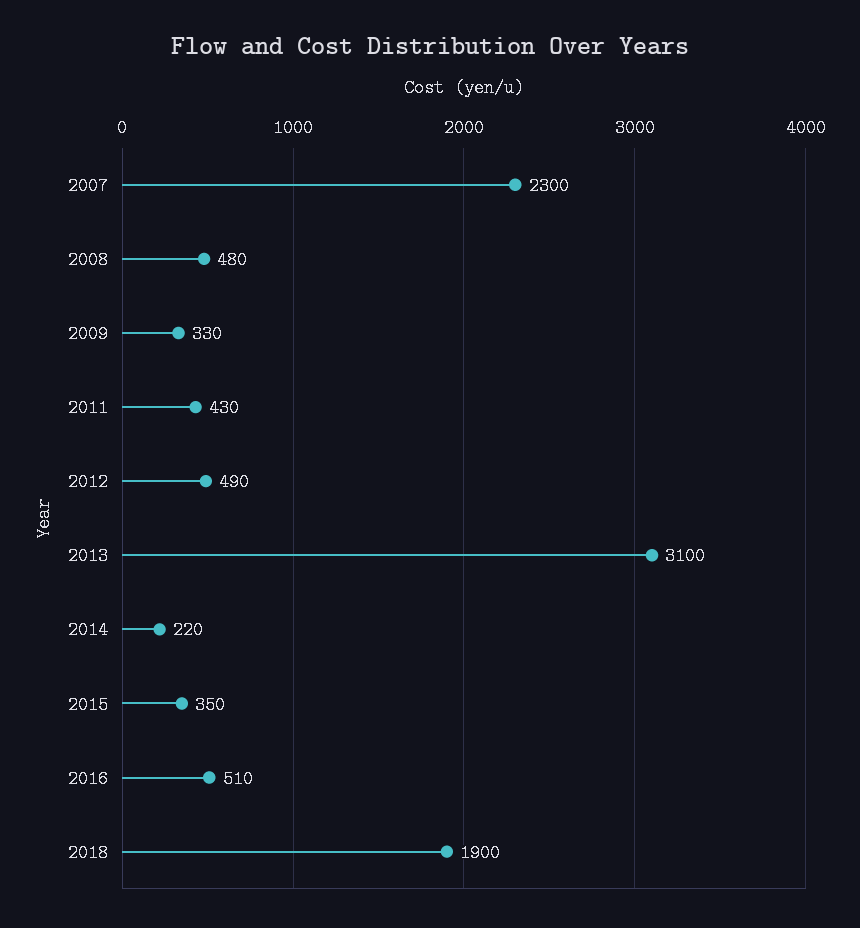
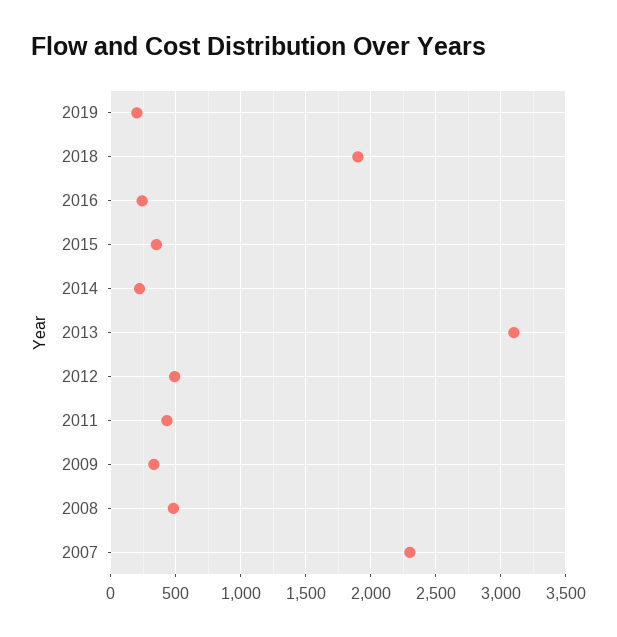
2016: 510 -> 250
2019: none -> 200

